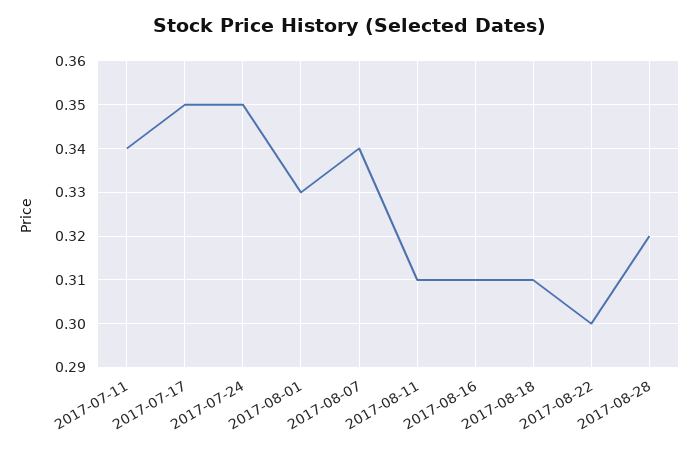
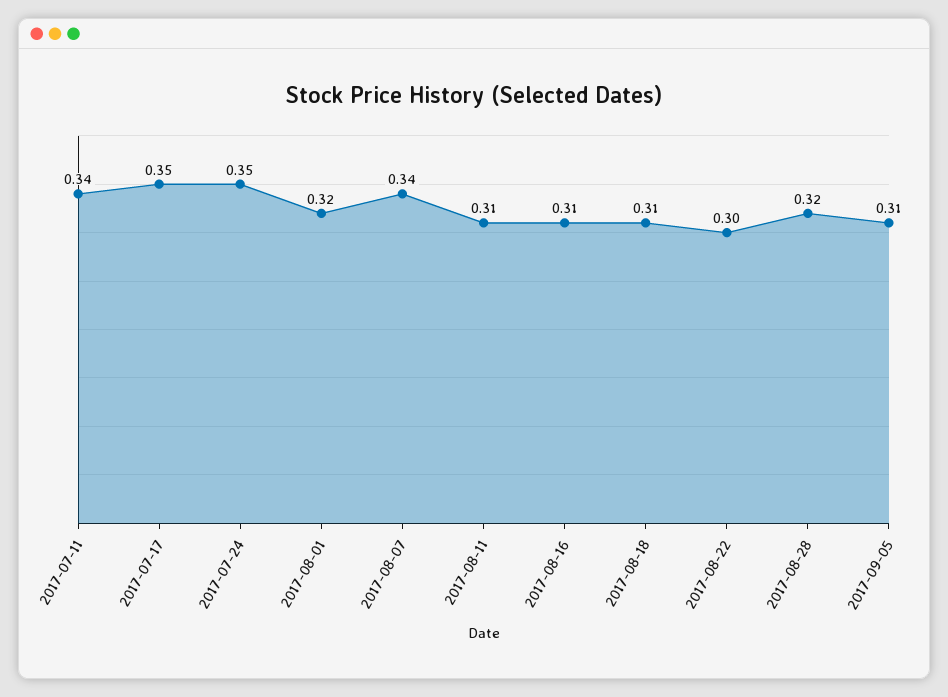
2017-08-01: 0.33 -> 0.32
2017-09-05: none -> 0.31

